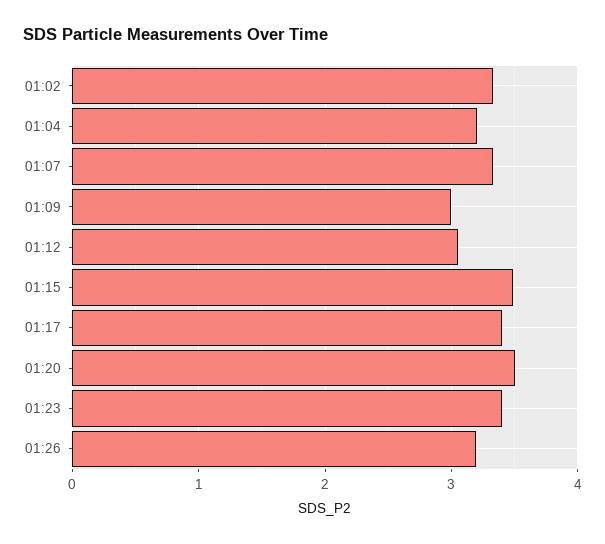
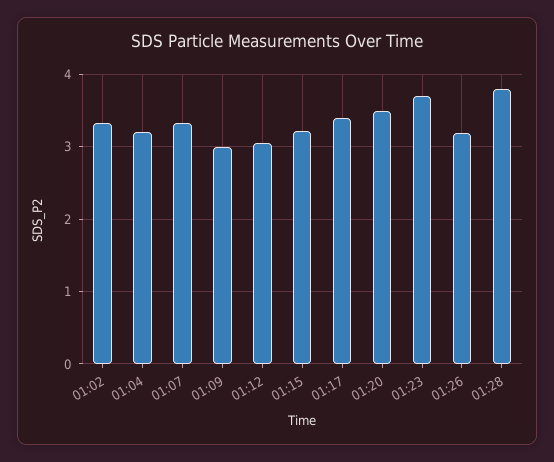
01:15: 3.5 -> 3.2
01:23: 3.4 -> 3.7
01:28: none -> 3.8

